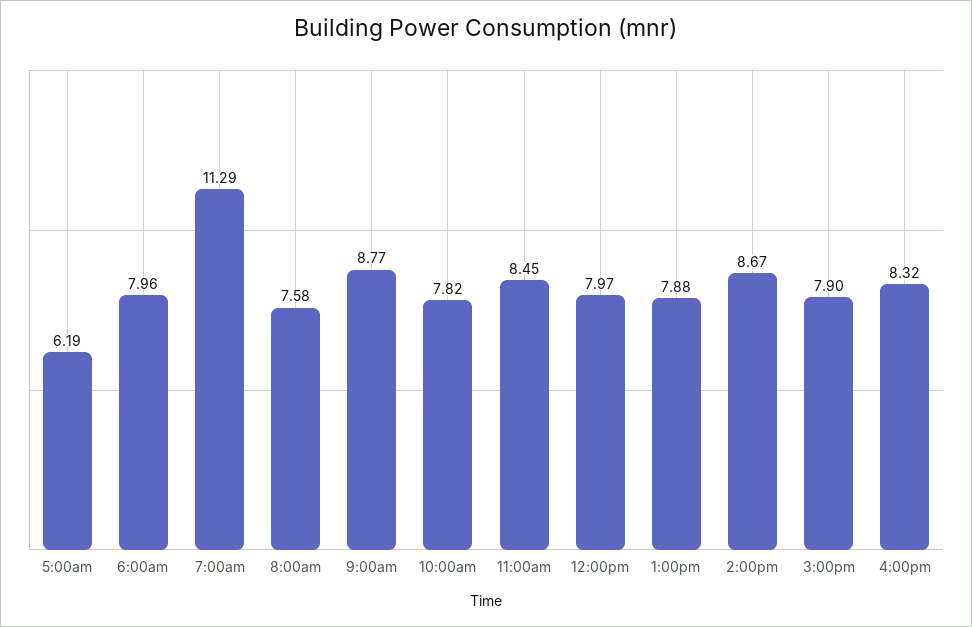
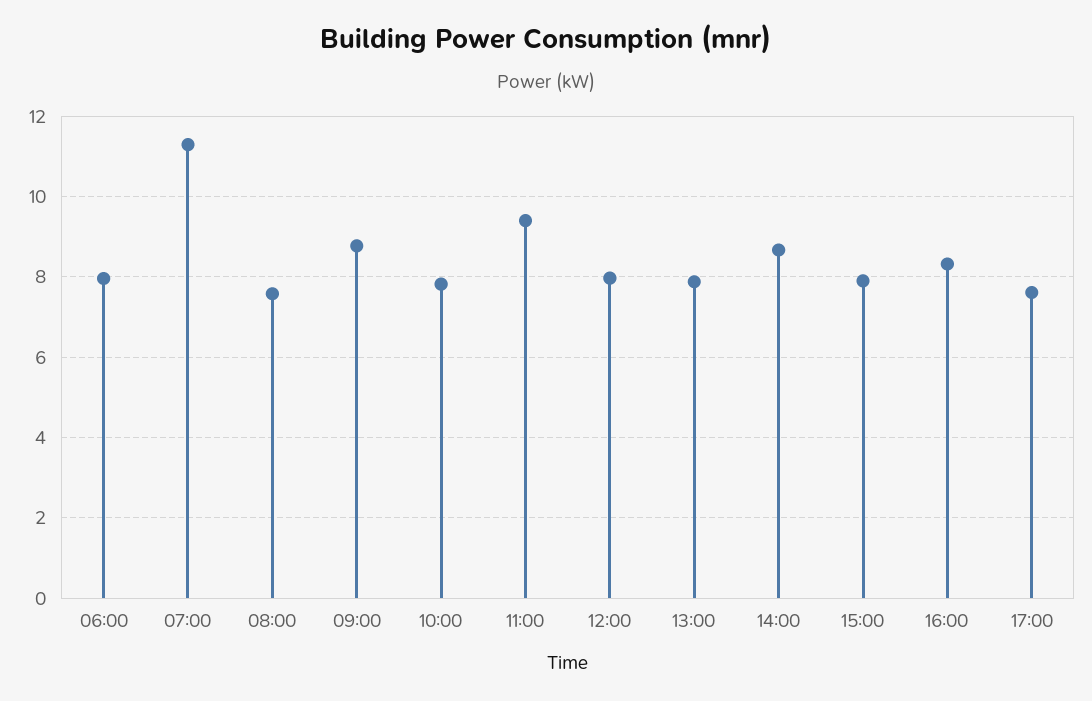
5:00am: 6.19 -> none
11:00am: 8.45 -> 9.4
17:00: none -> 7.6

